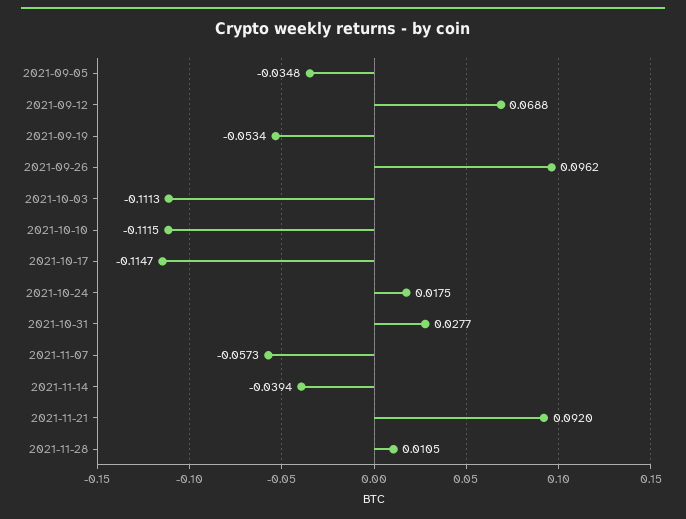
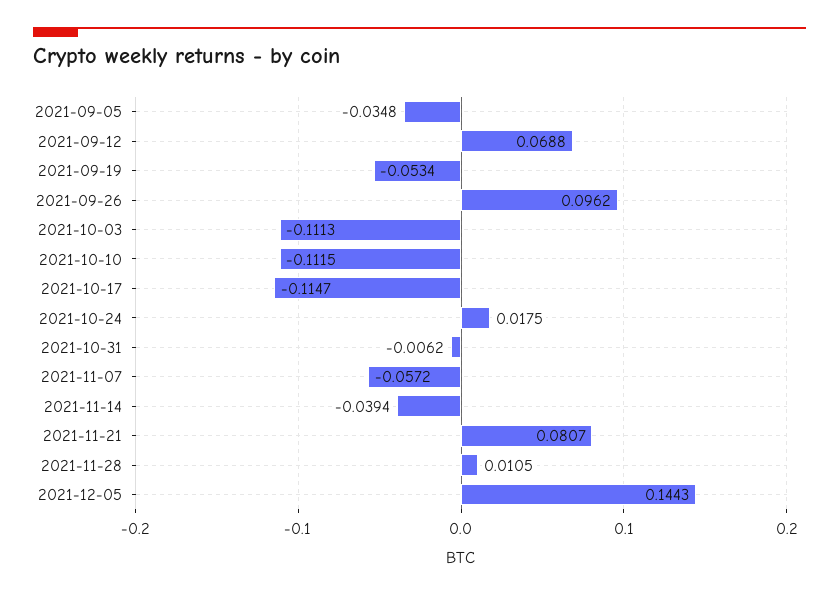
2021-10-31: 0.0277 -> -0.0062
2021-11-07: -0.0573 -> -0.0572
2021-11-21: 0.092 -> 0.0807
2021-12-05: none -> 0.1443

